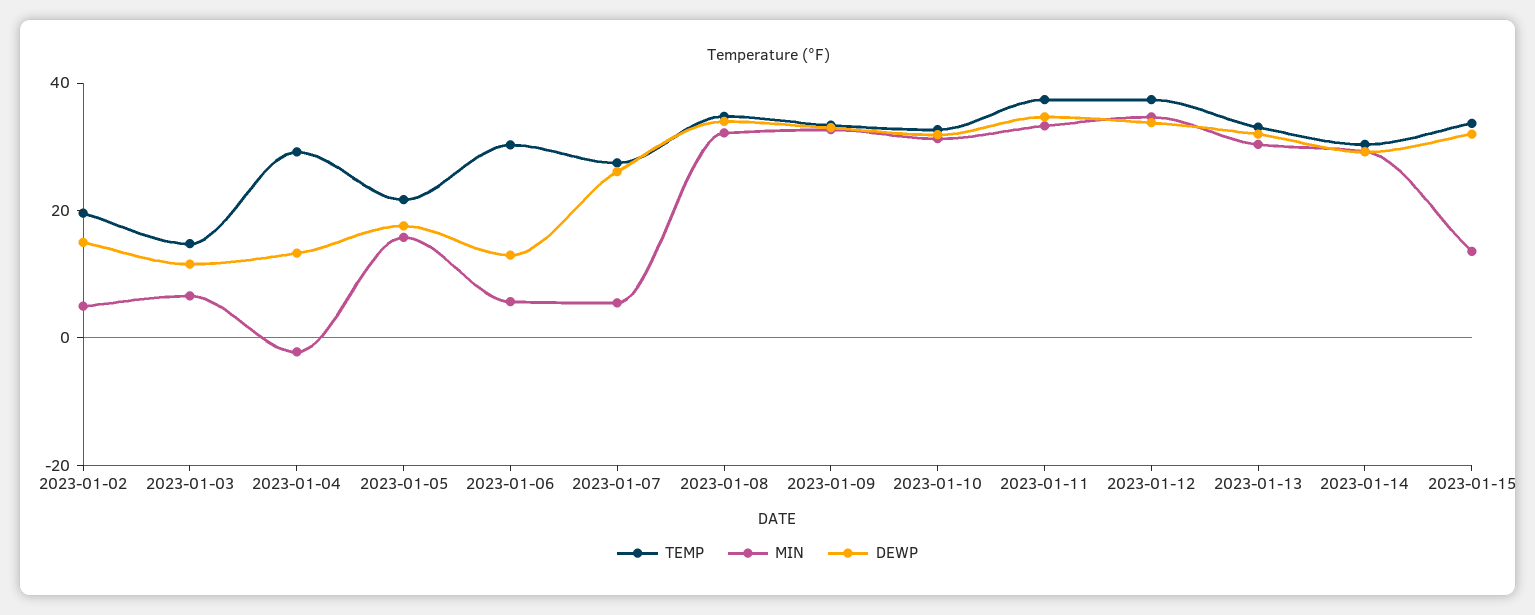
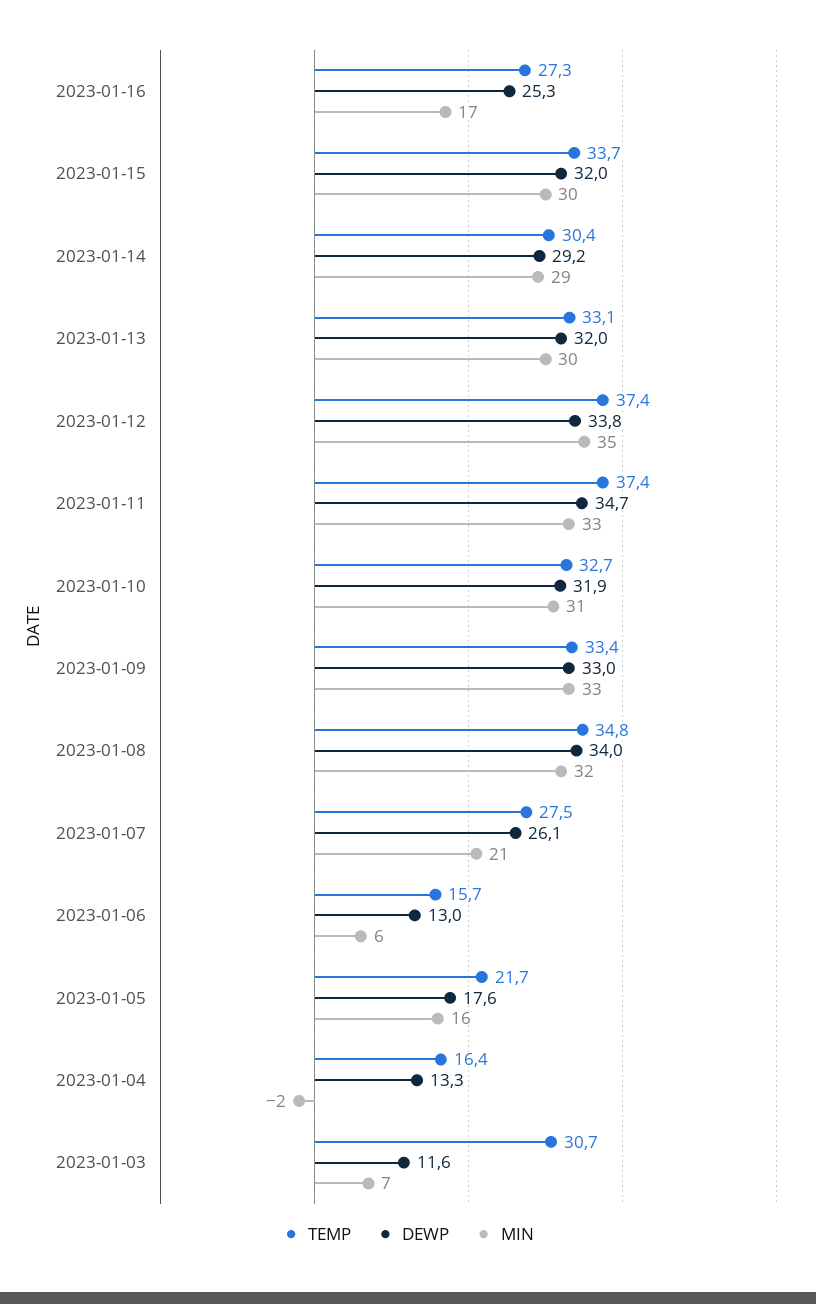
TEMP, 2023-01-02: 20 -> none
MIN, 2023-01-02: 5 -> none
DEWP, 2023-01-02: 15 -> none
TEMP, 2023-01-03: 15 -> 30.7
TEMP, 2023-01-04: 30 -> 16.4
TEMP, 2023-01-06: 30 -> 15.7
MIN, 2023-01-07: 5 -> 21
MIN, 2023-01-15: 15 -> 30
TEMP, 2023-01-16: none -> 27.3
DEWP, 2023-01-16: none -> 25.3
MIN, 2023-01-16: none -> 17

